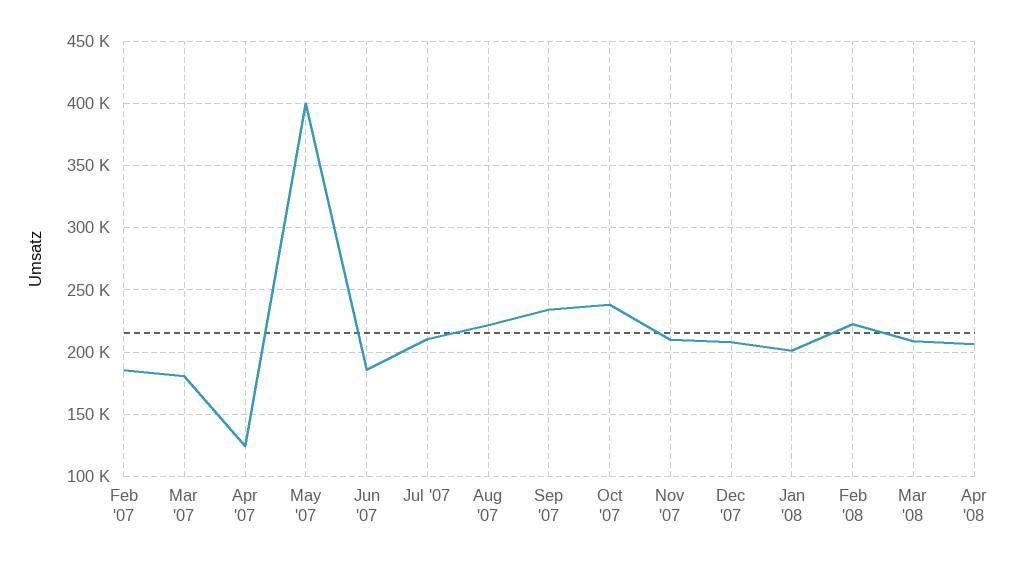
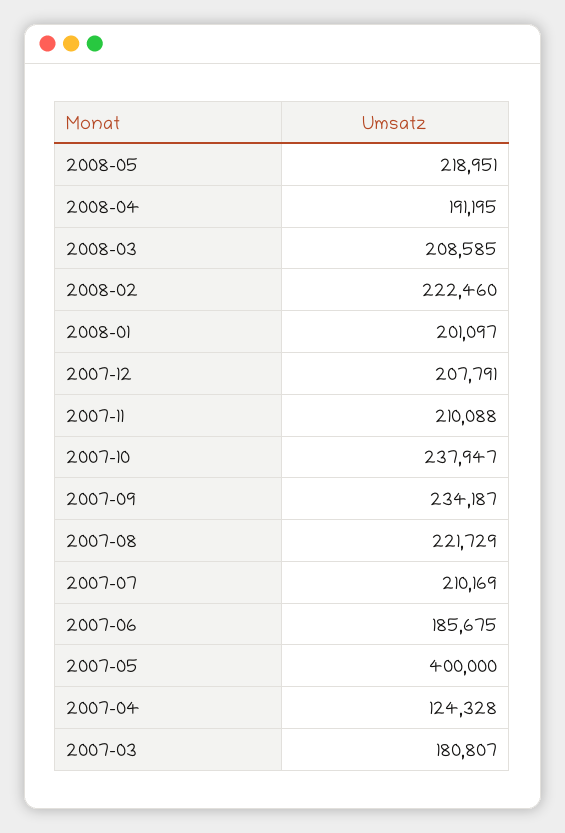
Feb '07: 185000 -> none
Apr '08: 205000 -> 191195
2008-05: none -> 218951

